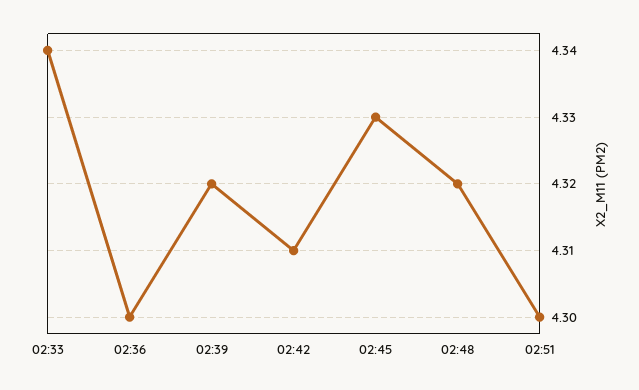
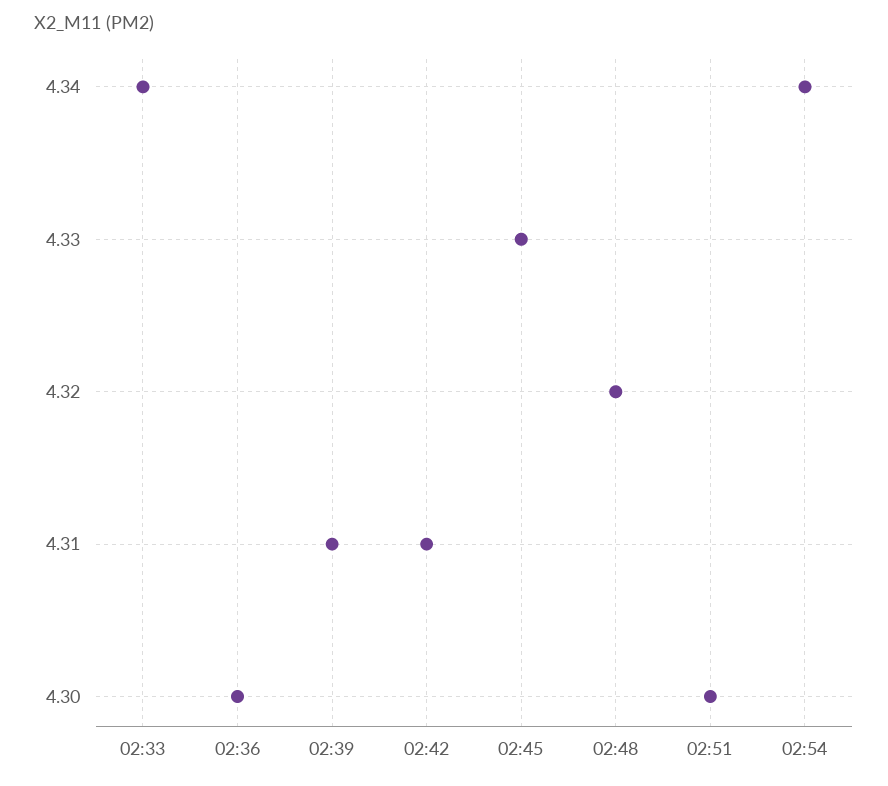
02:39: 4.32 -> 4.31
02:54: none -> 4.34

